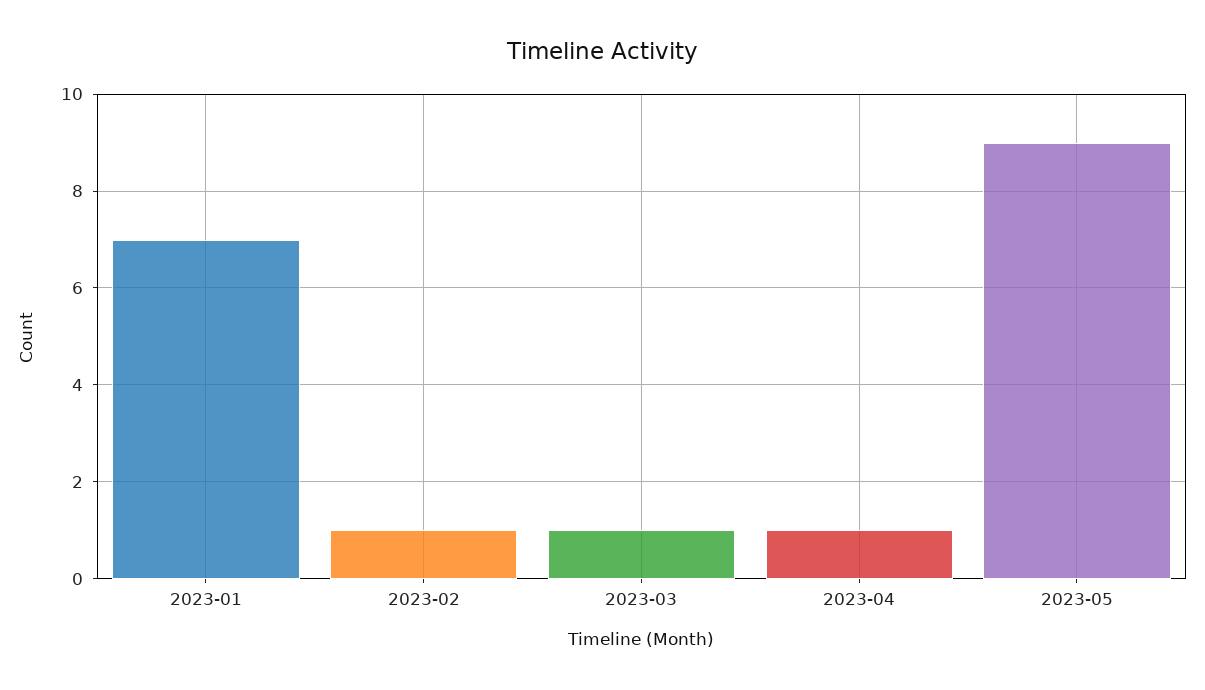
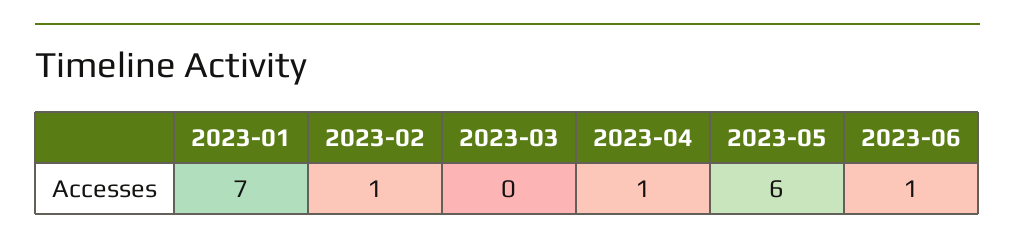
2023-03: 1 -> 0
2023-05: 9 -> 6
2023-06: none -> 1

